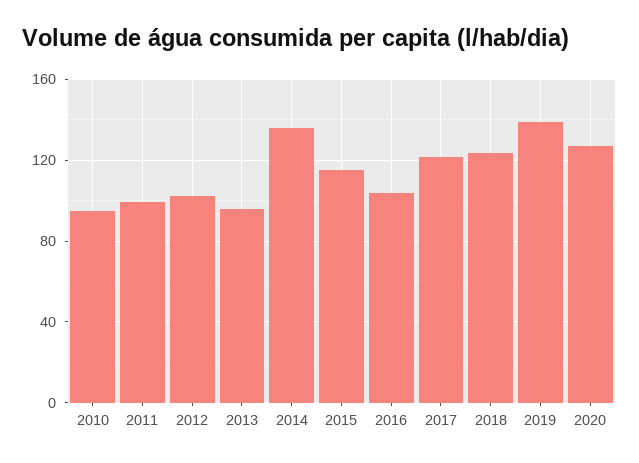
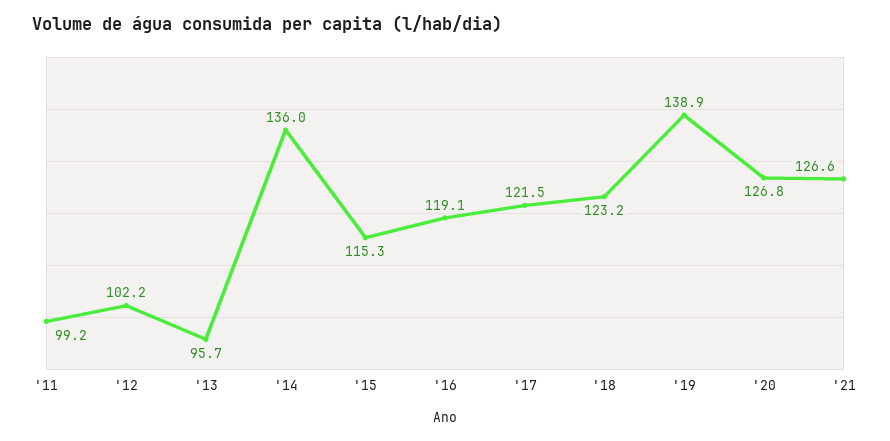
2010: 95 -> none
2016: 105 -> 119.1
'21: none -> 126.6

